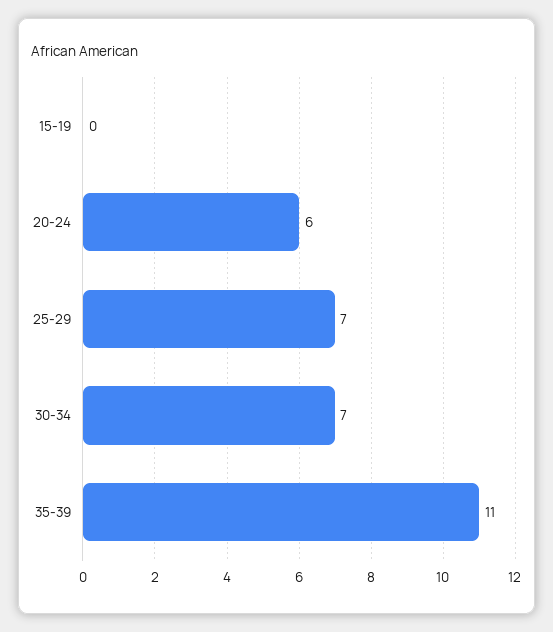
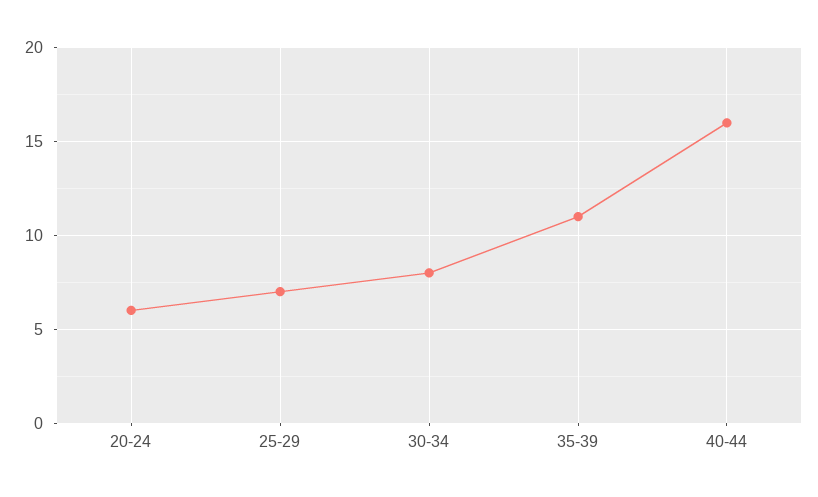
15-19: 0 -> none
30-34: 7 -> 8
40-44: none -> 16

